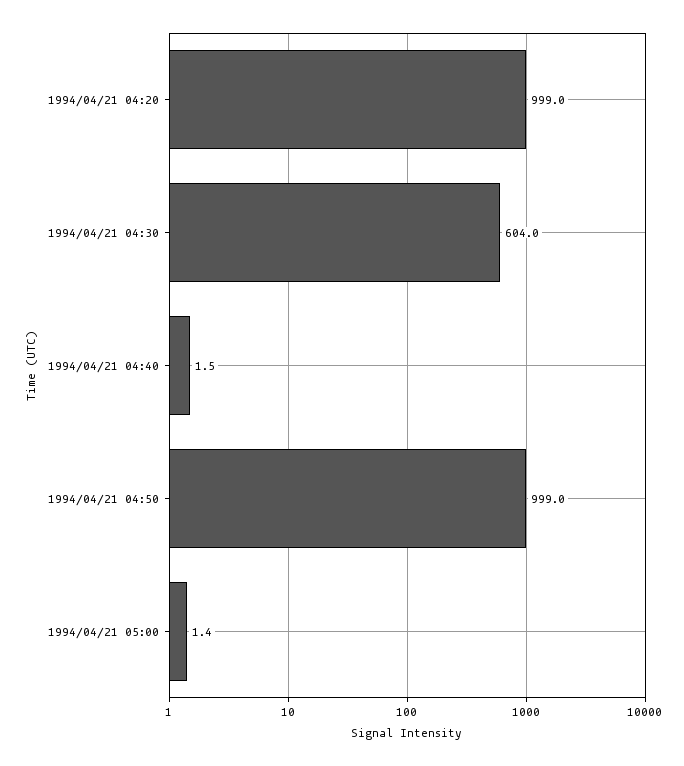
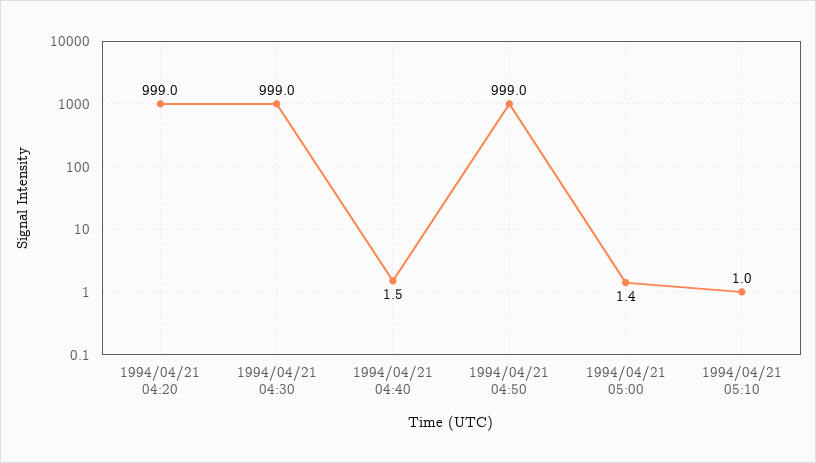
1994/04/21 04:30: 604 -> 999
1994/04/21 05:10: none -> 1

